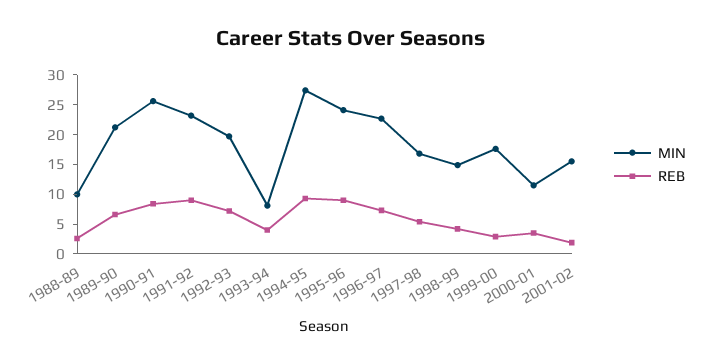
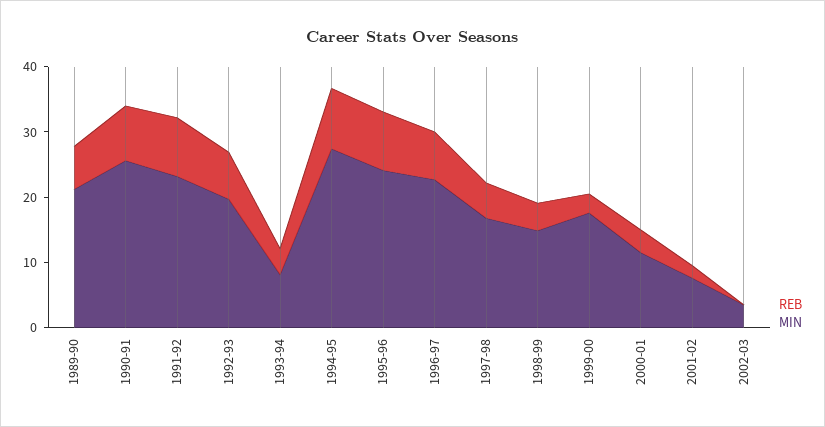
MIN, 1988-89: 10 -> none
REB, 1988-89: 2.5 -> none
MIN, 2001-02: 15 -> 8
REB, 2002-03: none -> 0
MIN, 2002-03: none -> 4

